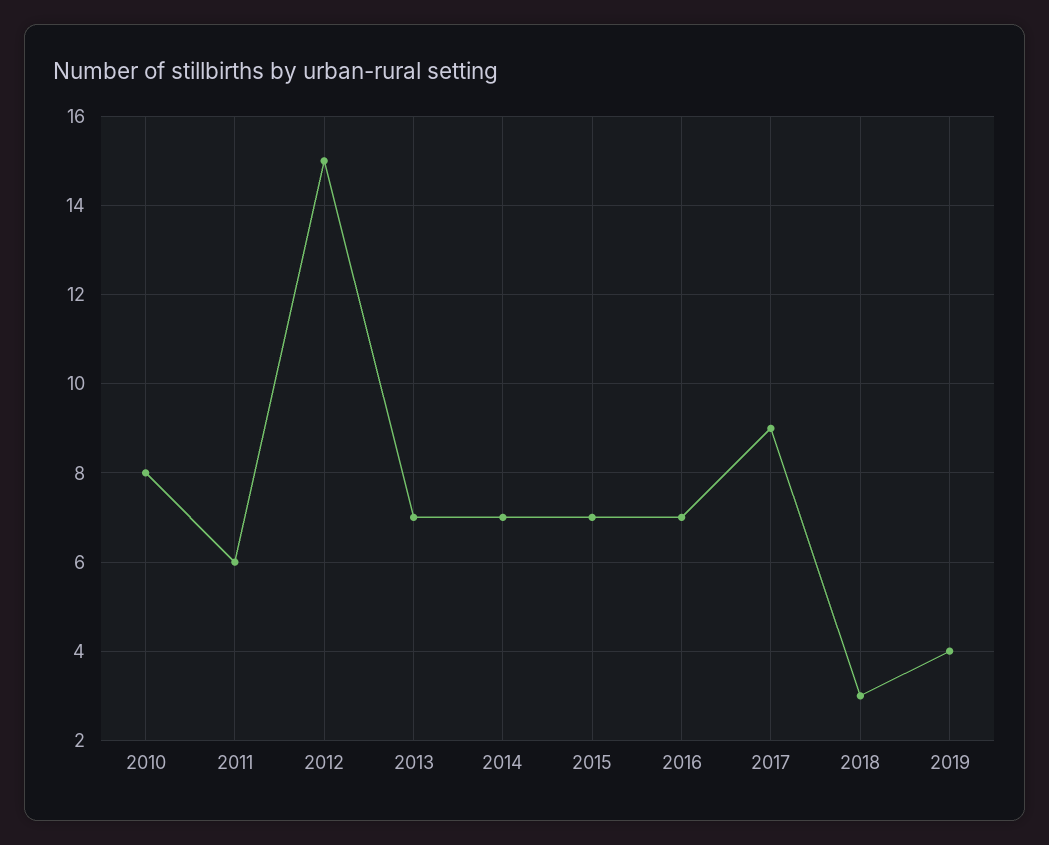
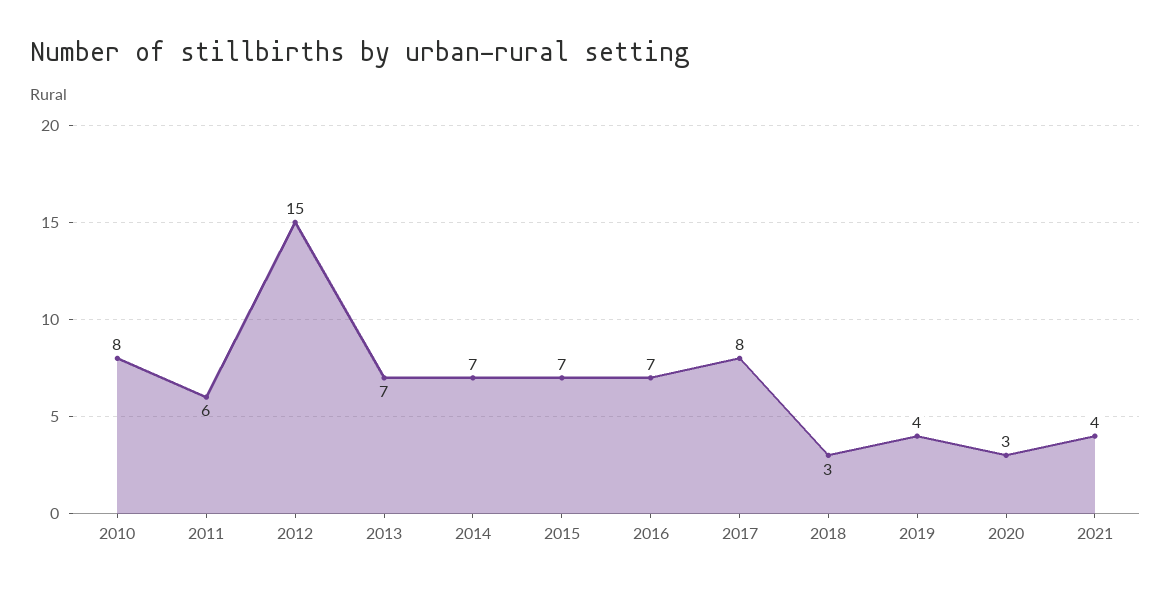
2017: 9 -> 8
2020: none -> 3
2021: none -> 4

